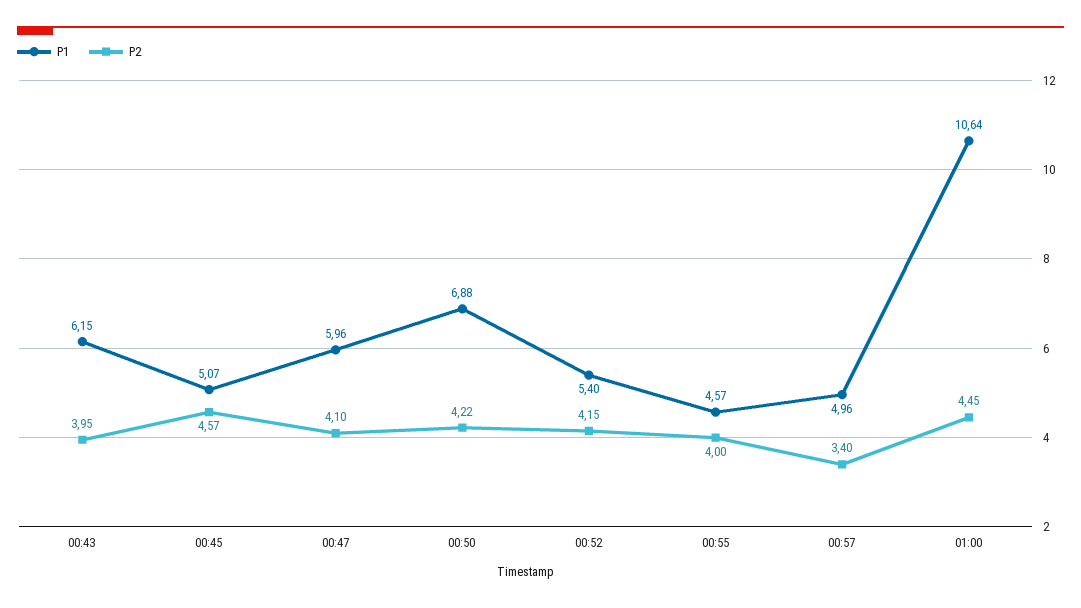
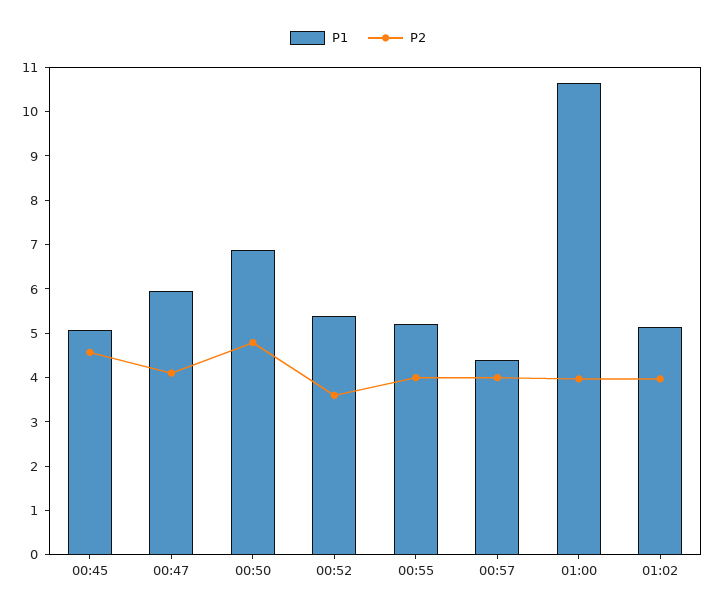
P1, 00:43: 6.15 -> none
P2, 00:43: 3.95 -> none
P2, 00:50: 4.22 -> 4.8
P2, 00:52: 4.15 -> 3.6
P1, 00:55: 4.57 -> 5.2
P1, 00:57: 4.96 -> 4.4
P2, 00:57: 3.4 -> 4
P2, 01:00: 4.45 -> 4
P1, 01:02: none -> 5.2
P2, 01:02: none -> 4

